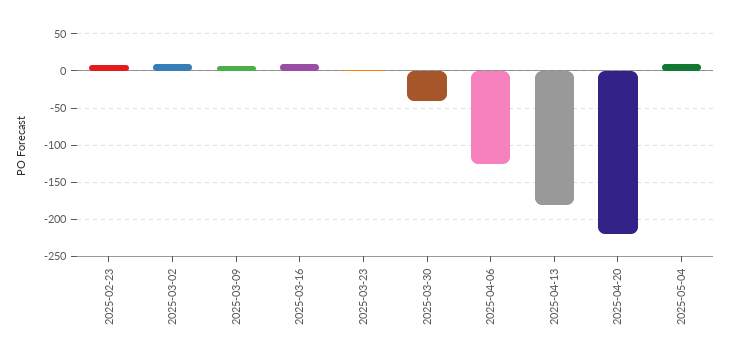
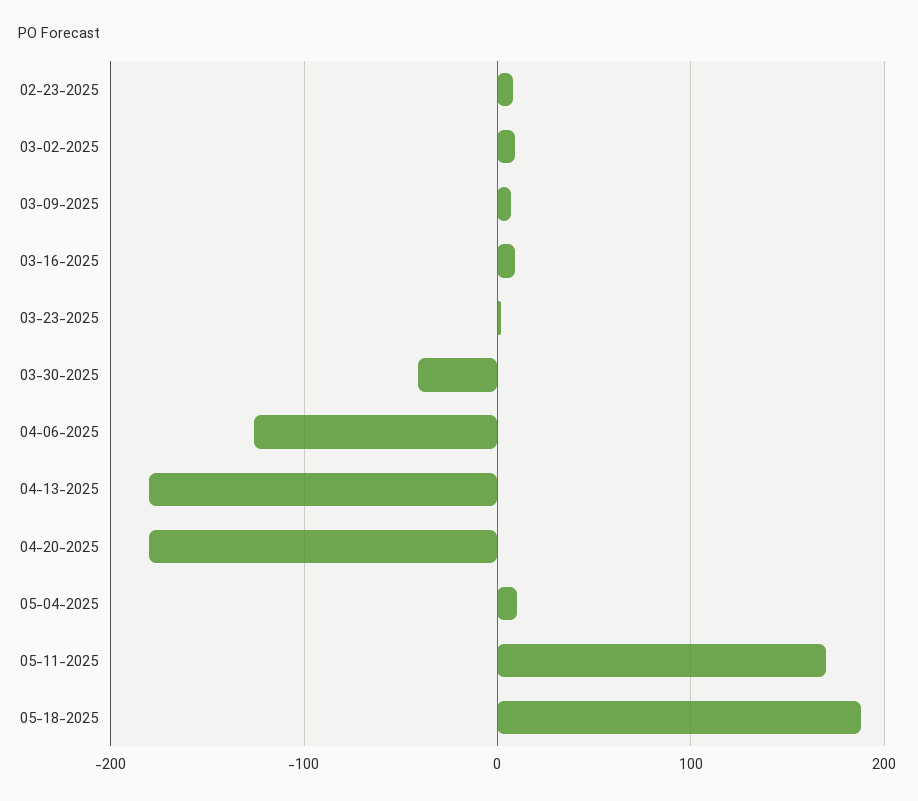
2025-04-20: -220 -> -180
05-11-2025: none -> 170
05-18-2025: none -> 190

